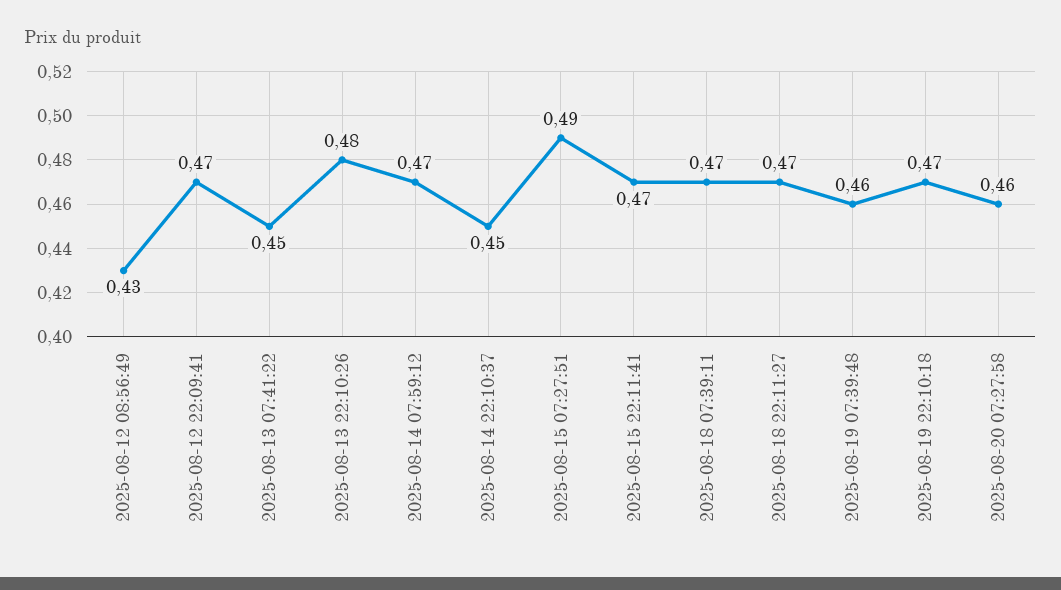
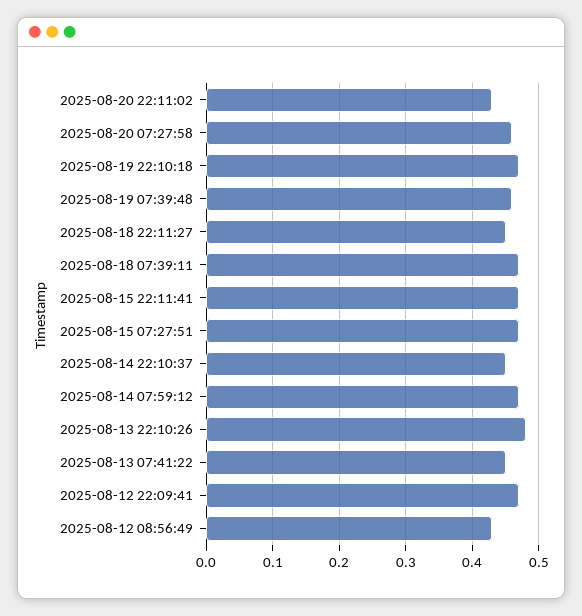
2025-08-15 07:27:51: 0.49 -> 0.47
2025-08-18 22:11:27: 0.47 -> 0.45
2025-08-20 22:11:02: none -> 0.43

